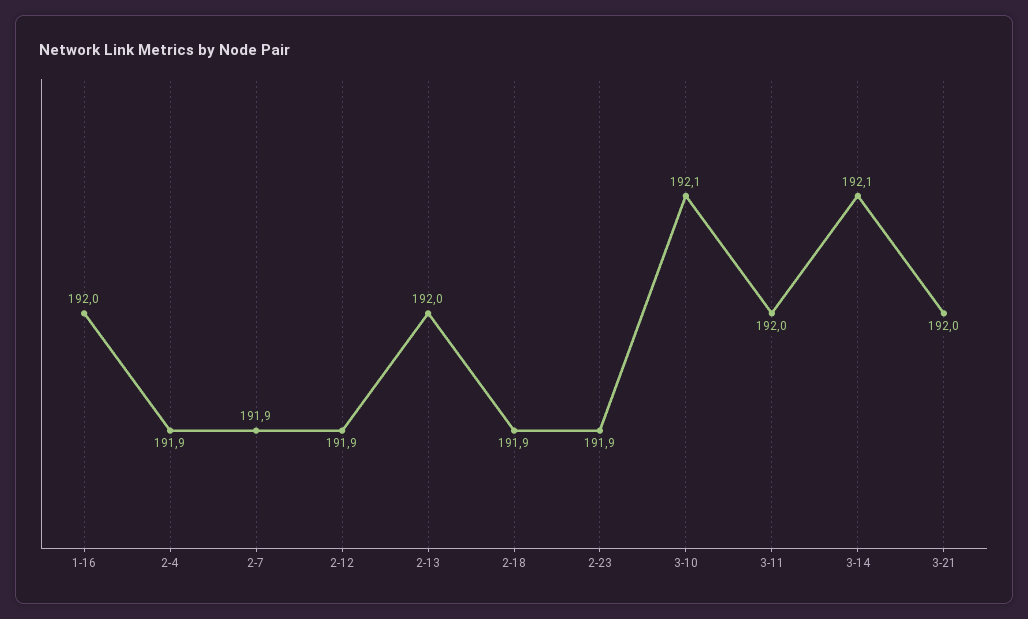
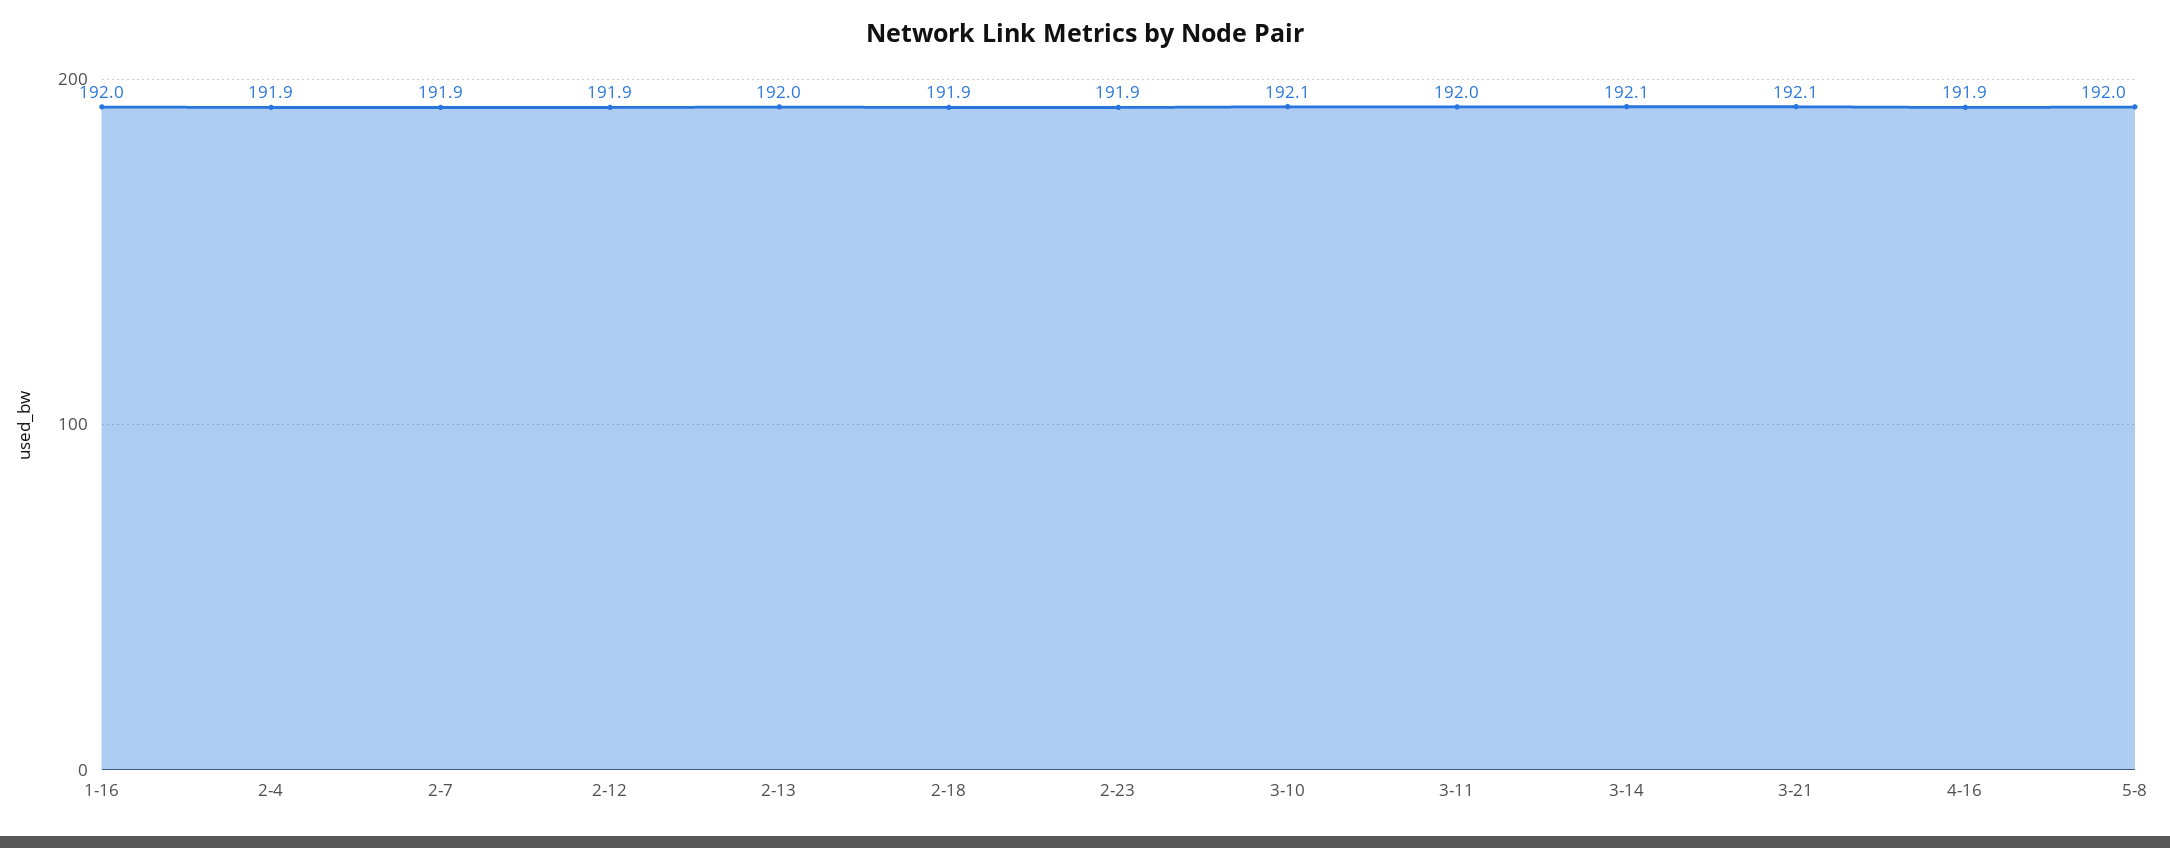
3-21: 192 -> 192.1
4-16: none -> 191.9
5-8: none -> 192

